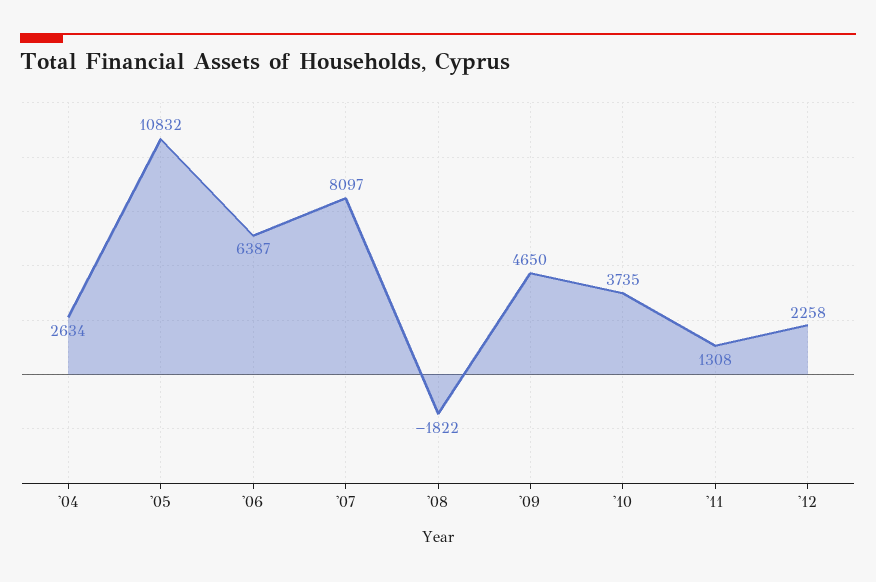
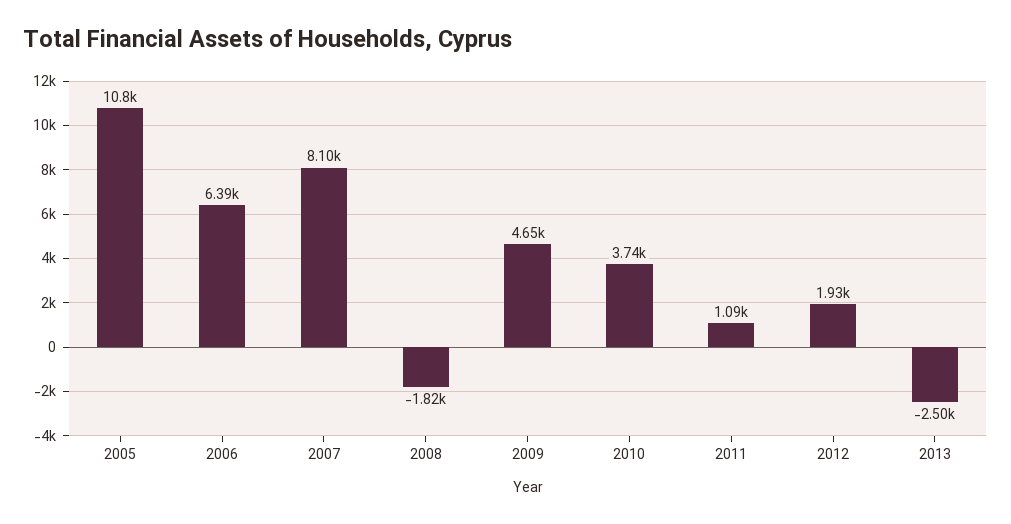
'04: 2634 -> none
'11: 1308 -> 1090
'12: 2258 -> 1930
2013: none -> -2500

